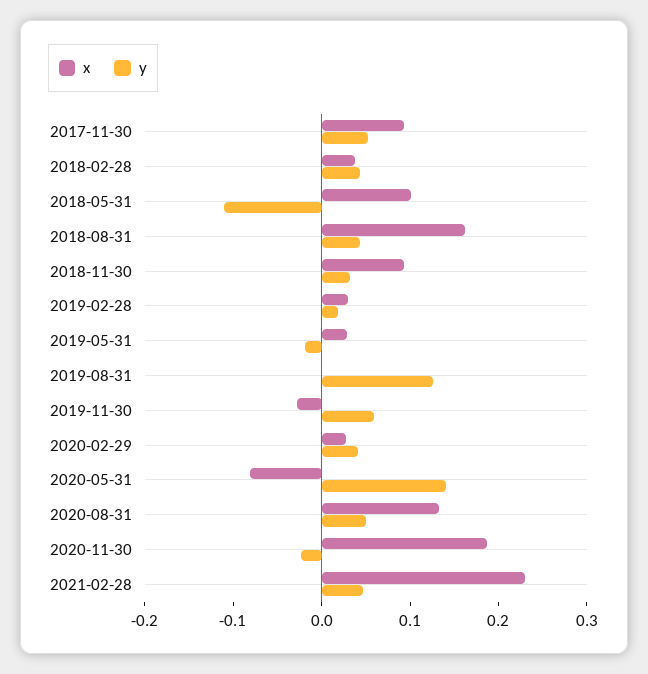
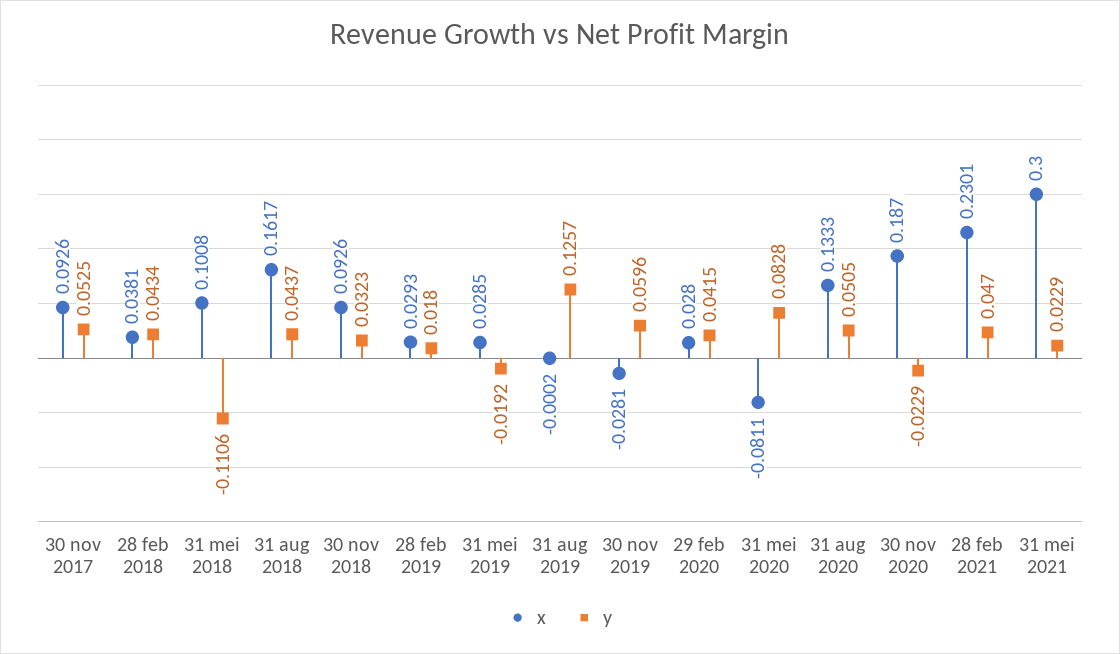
y, 2020-05-31: 0.14 -> 0.0828
x, 31 mei 2021: none -> 0.3
y, 31 mei 2021: none -> 0.0229

